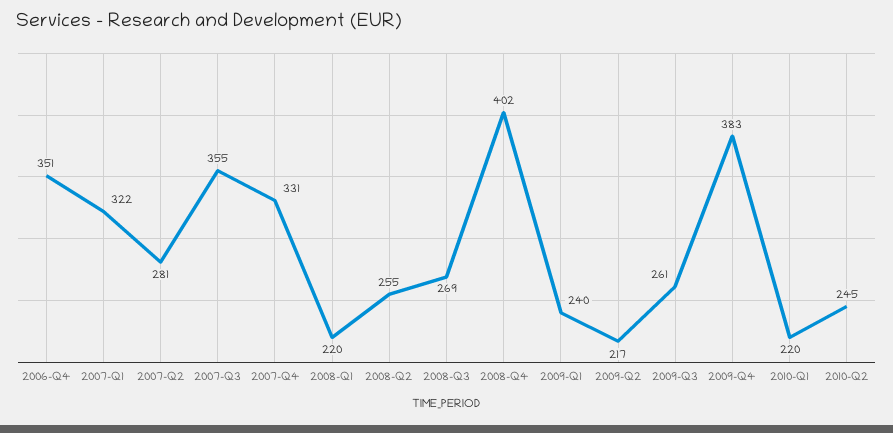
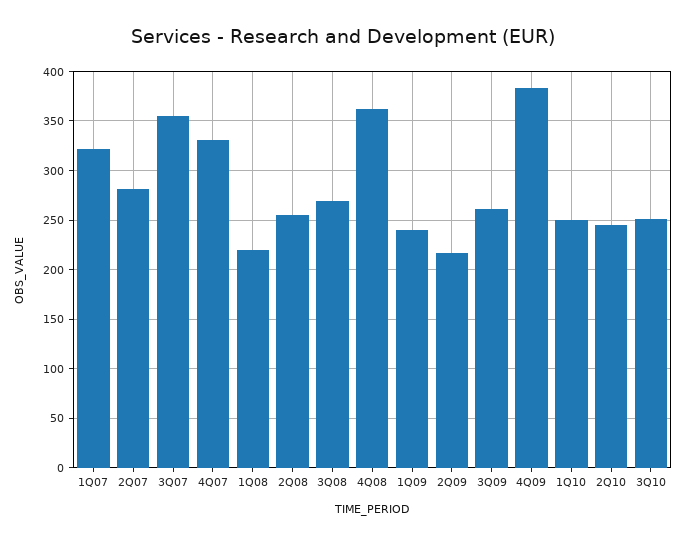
2006-Q4: 351 -> none
2008-Q4: 402 -> 360
2010-Q1: 220 -> 250
3Q10: none -> 250

